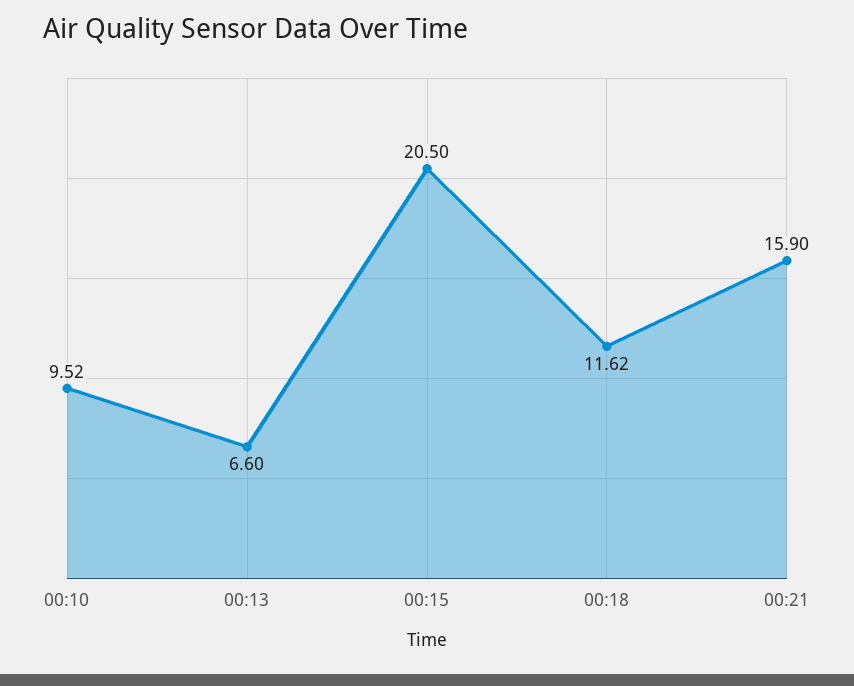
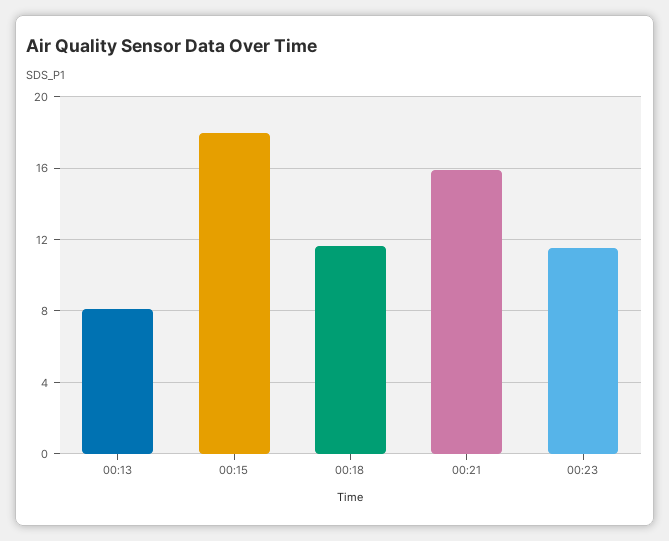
00:10: 9.52 -> none
00:13: 6.6 -> 8
00:15: 20.5 -> 18
00:23: none -> 11.5

